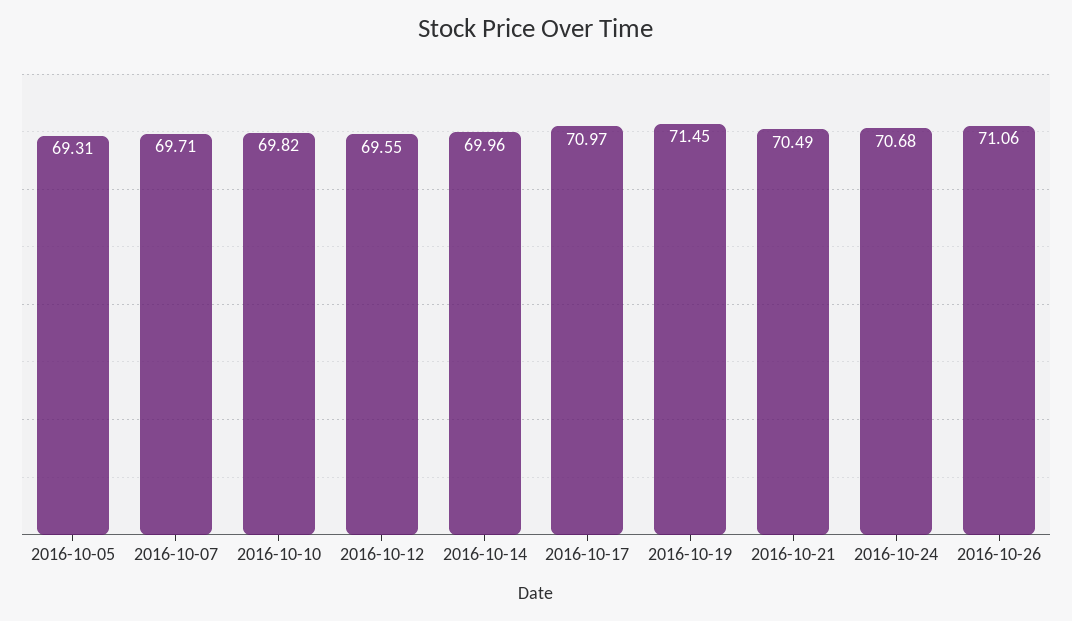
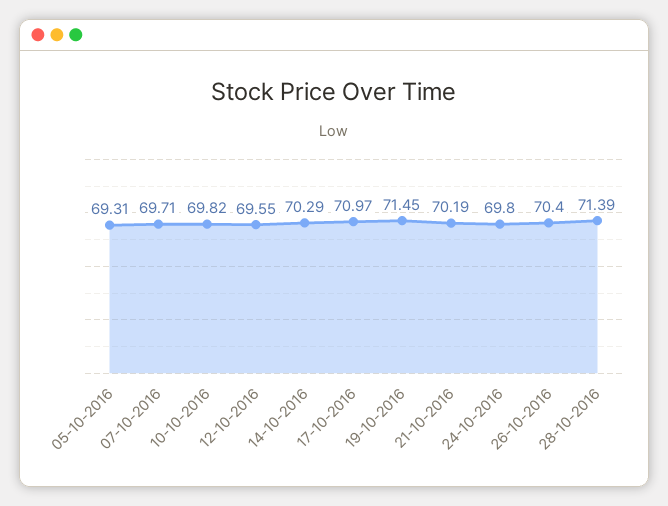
2016-10-14: 69.96 -> 70.29
2016-10-21: 70.49 -> 70.19
2016-10-24: 70.68 -> 69.8
2016-10-26: 71.06 -> 70.4
28-10-2016: none -> 71.39

